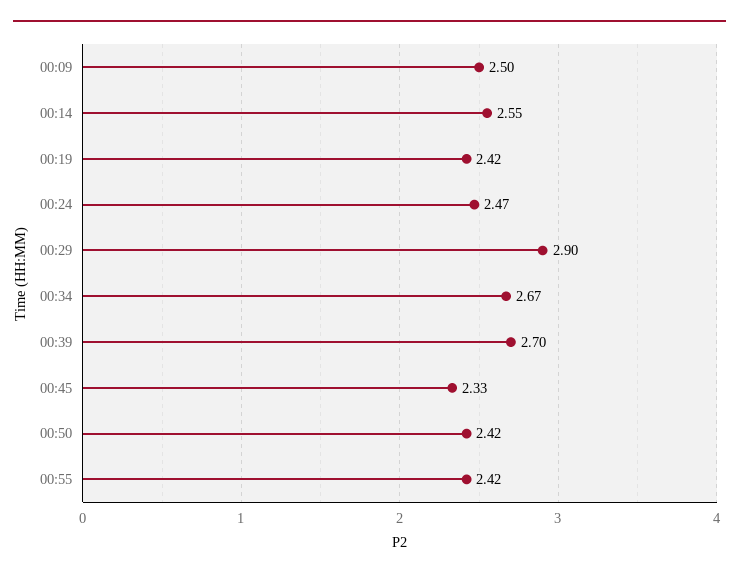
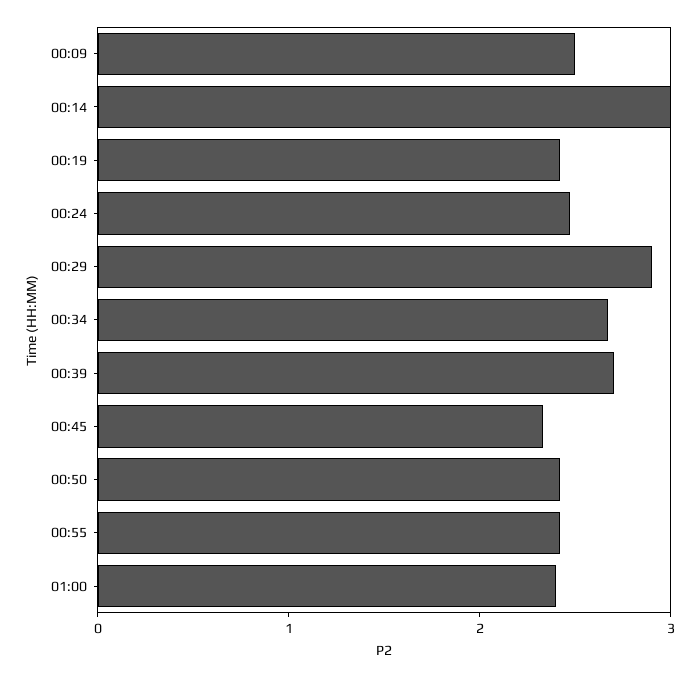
00:14: 2.55 -> 3
01:00: none -> 2.4

